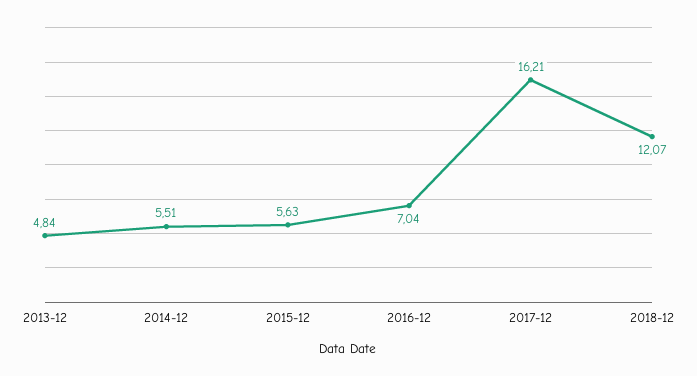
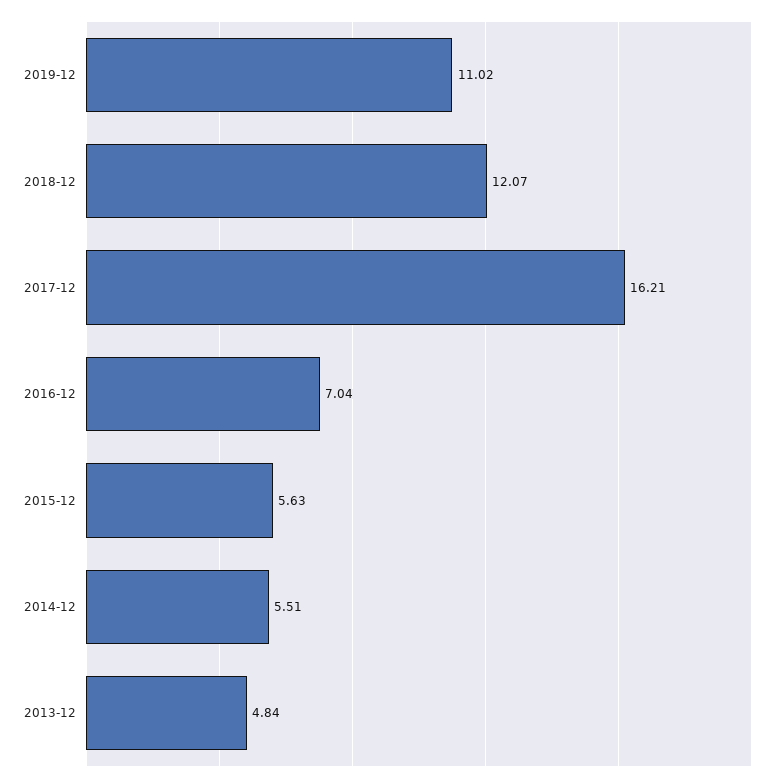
2019-12: none -> 11.02

